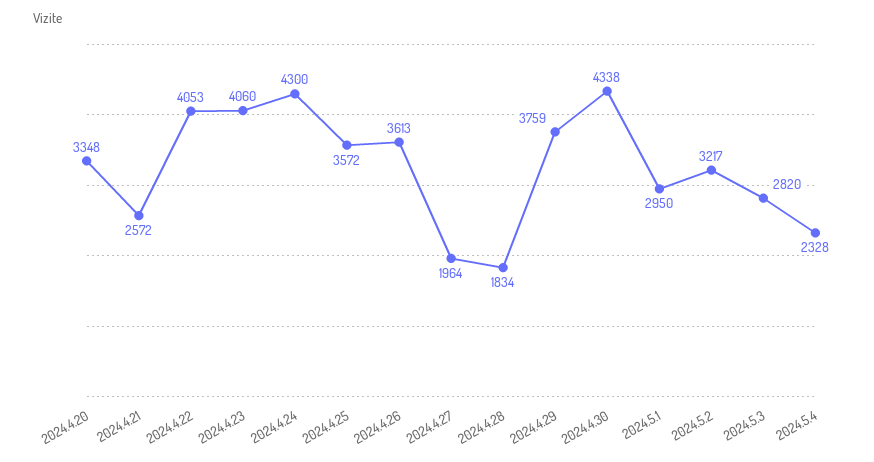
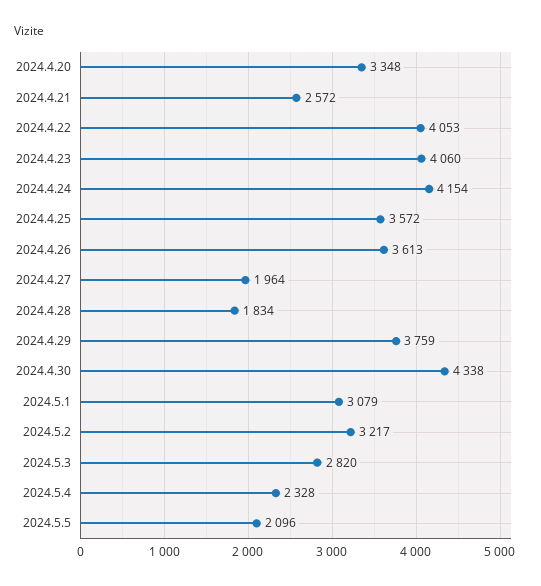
2024.4.24: 4300 -> 4154
2024.5.1: 2950 -> 3079
2024.5.5: none -> 2096

